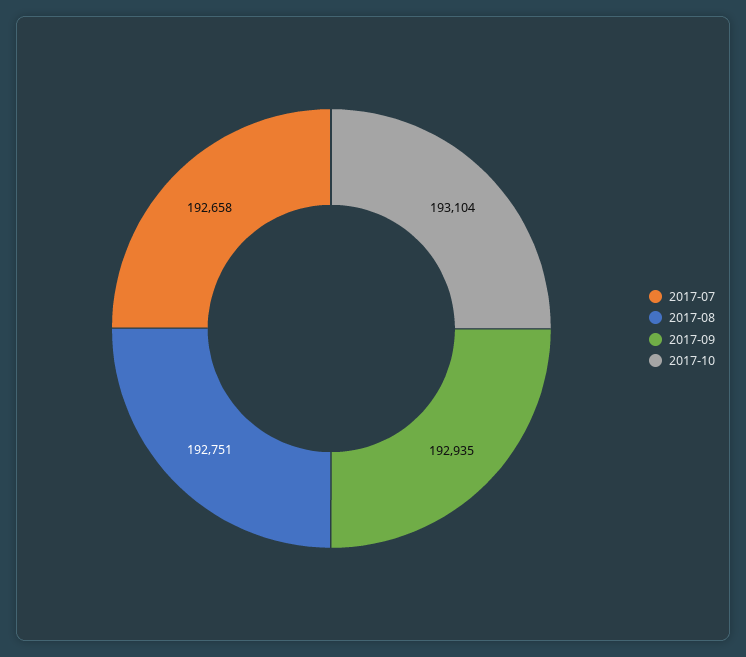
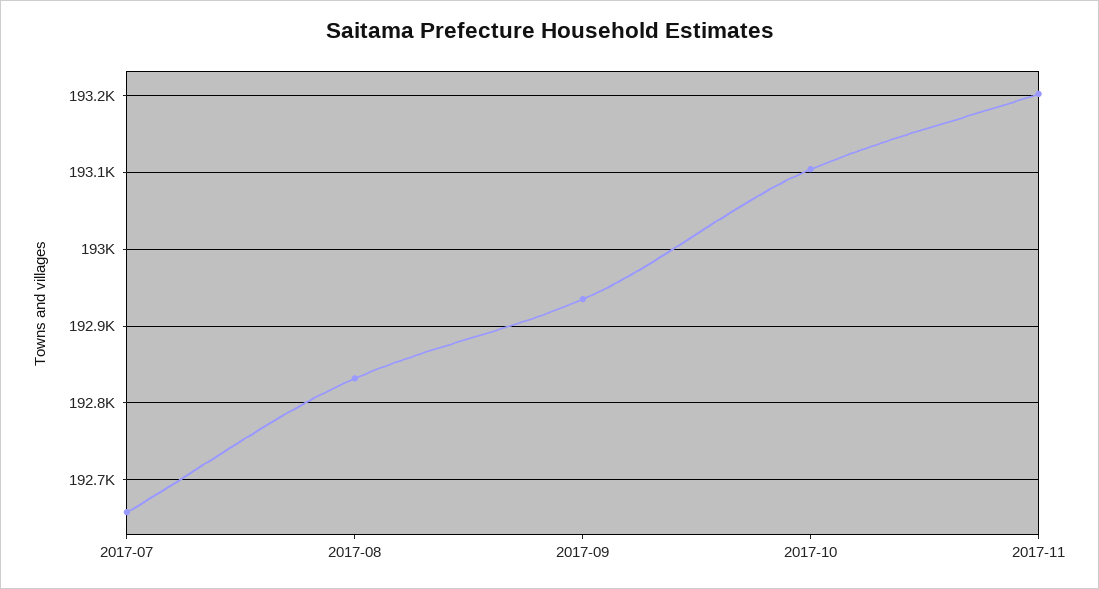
2017-08: 192751 -> 192830
2017-11: none -> 193200

